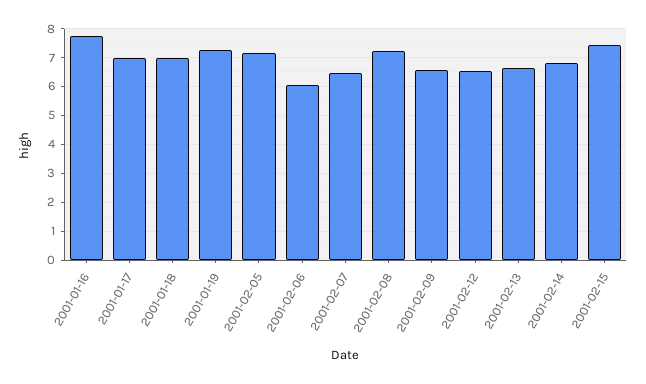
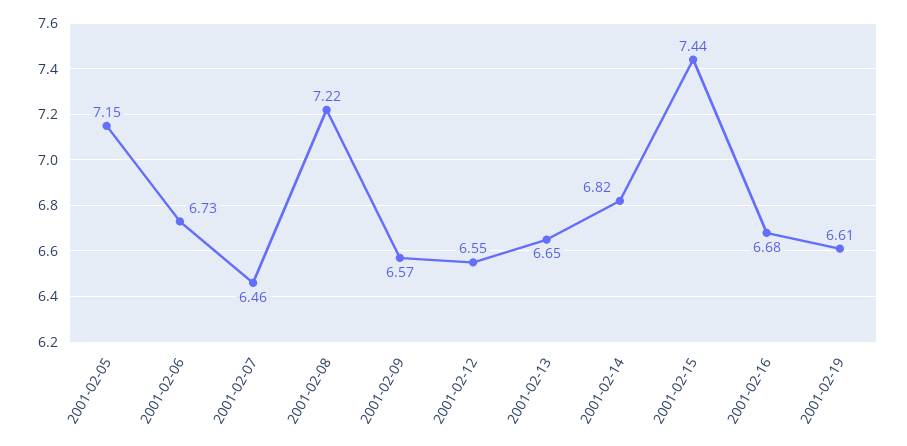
2001-01-16: 7.75 -> none
2001-01-17: 7 -> none
2001-01-18: 7 -> none
2001-01-19: 7.25 -> none
2001-02-06: 6 -> 6.73
2001-02-16: none -> 6.68
2001-02-19: none -> 6.61

